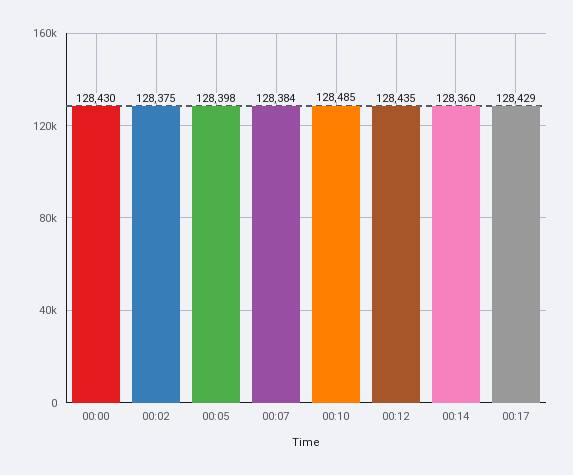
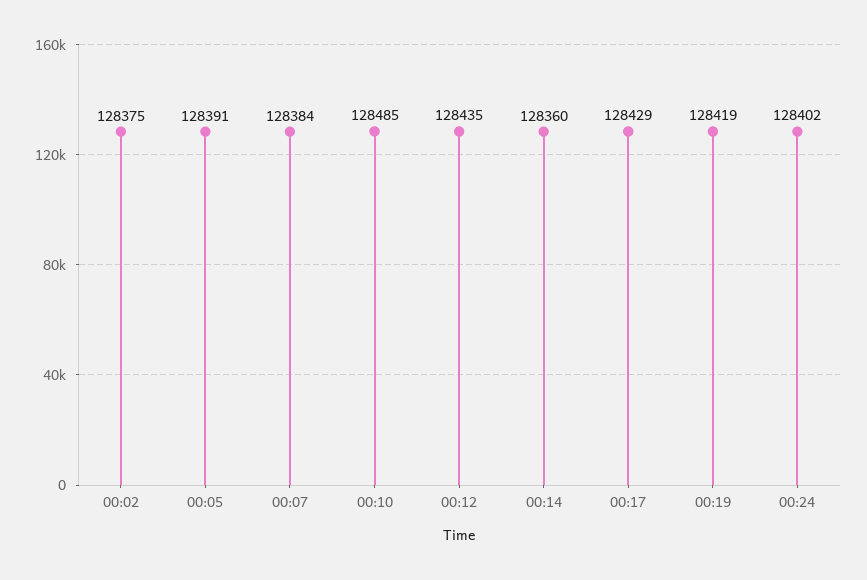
00:00: 128430 -> none
00:05: 128398 -> 128391
00:19: none -> 128419
00:24: none -> 128402

